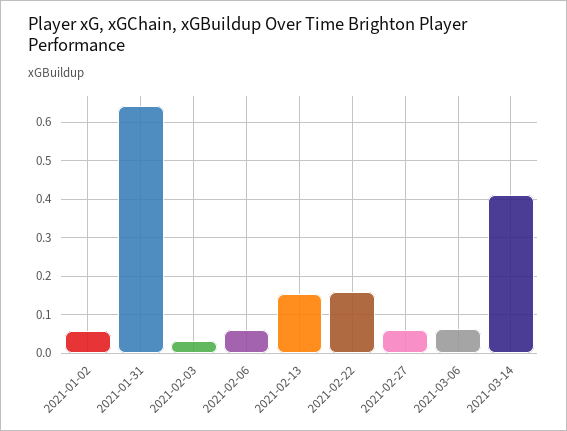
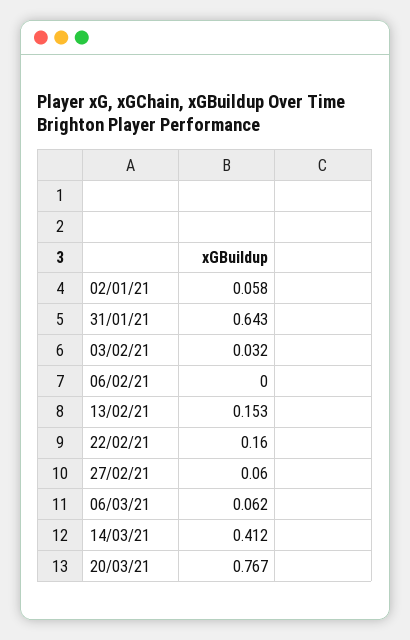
2021-02-06: 0.06 -> 0
20/03/21: none -> 0.767

